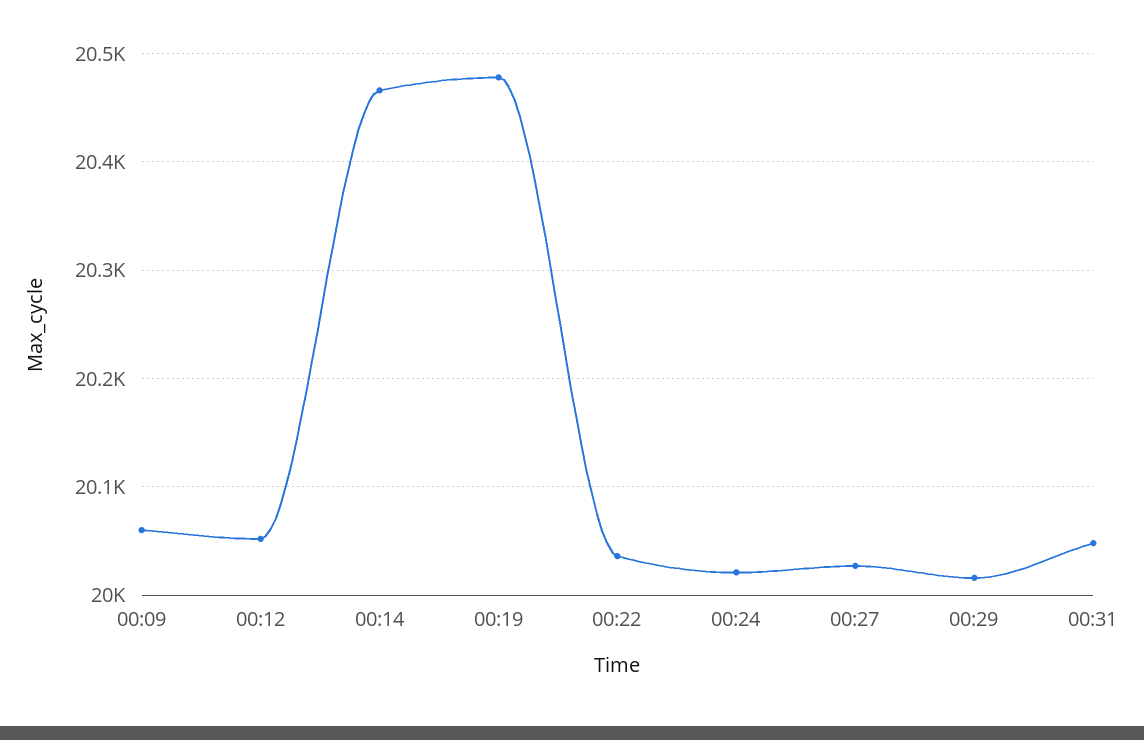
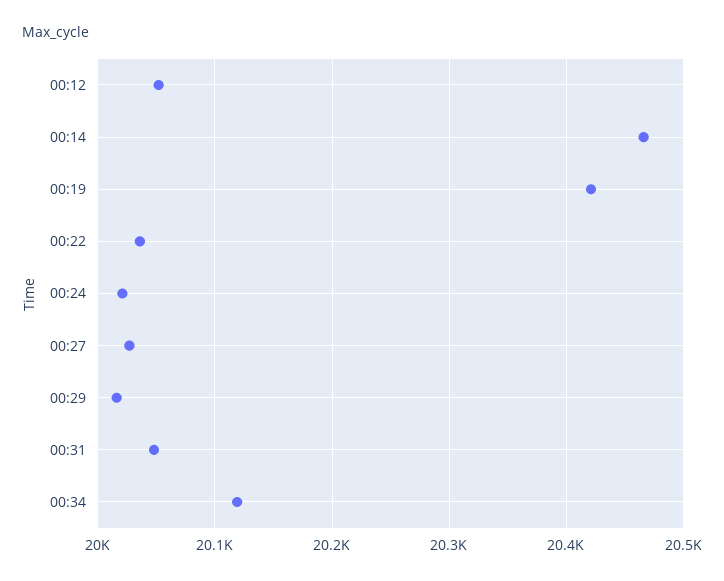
00:09: 20060 -> none
00:19: 20480 -> 20420
00:34: none -> 20120

